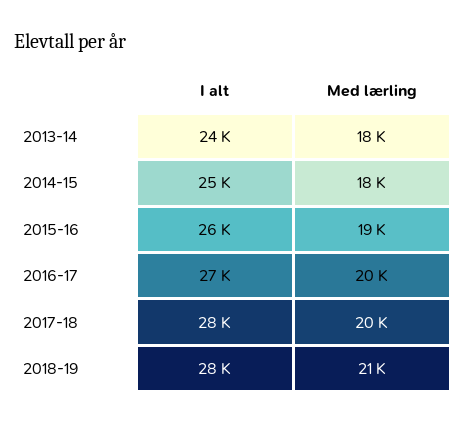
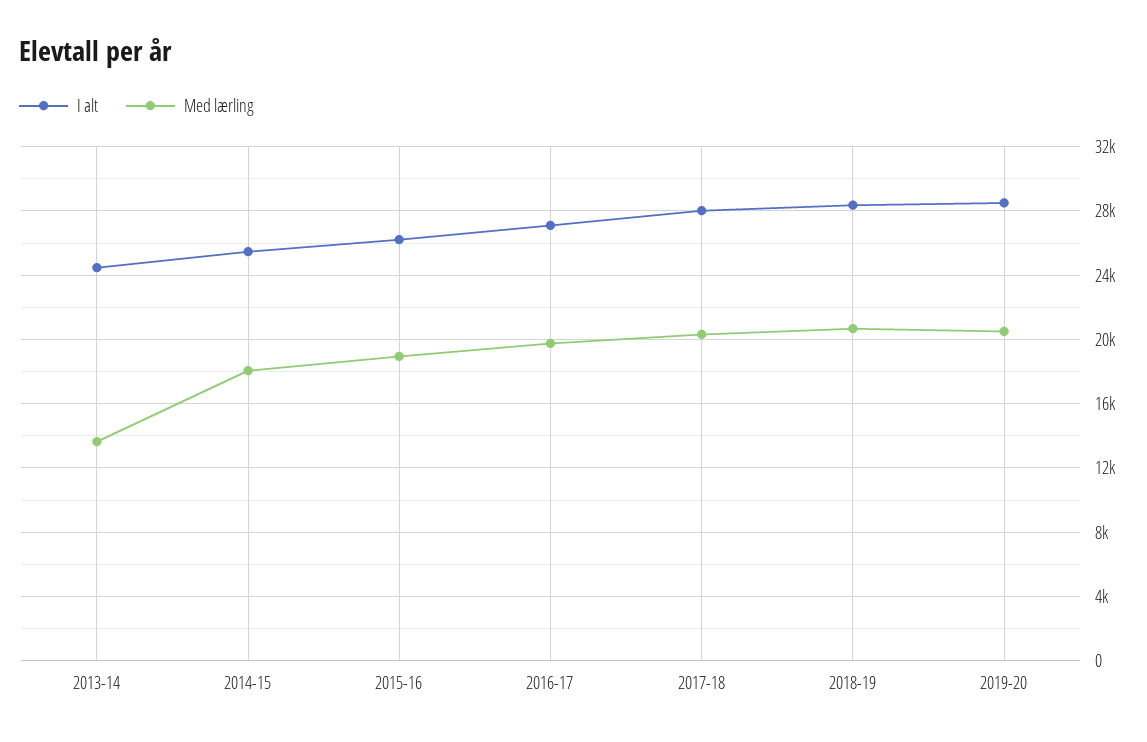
Med lærling, 2013-14: 18000 -> 13500
I alt, 2019-20: none -> 28500
Med lærling, 2019-20: none -> 20500

